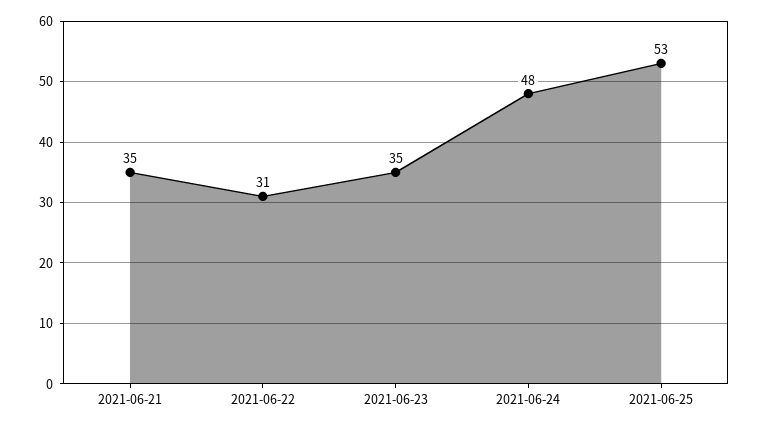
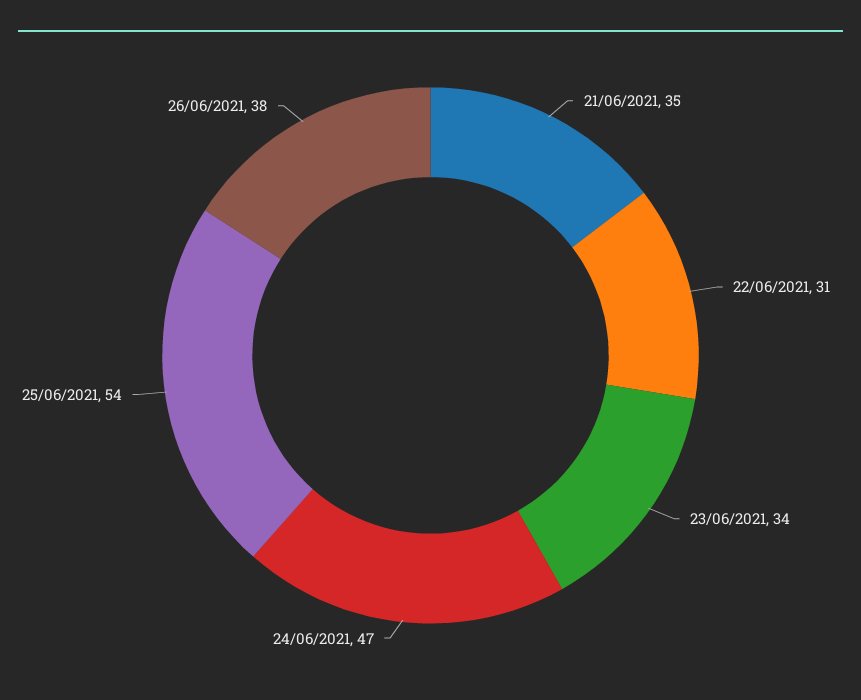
2021-06-23: 35 -> 34
2021-06-24: 48 -> 47
2021-06-25: 53 -> 54
26/06/2021: none -> 38

